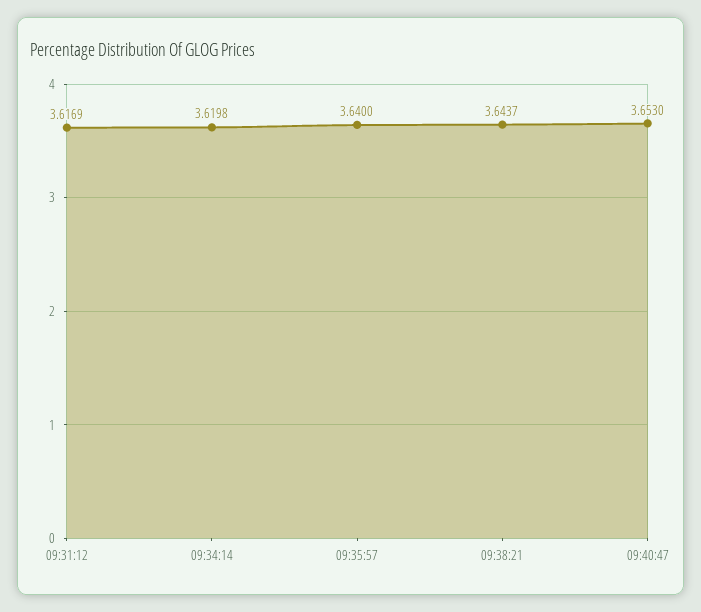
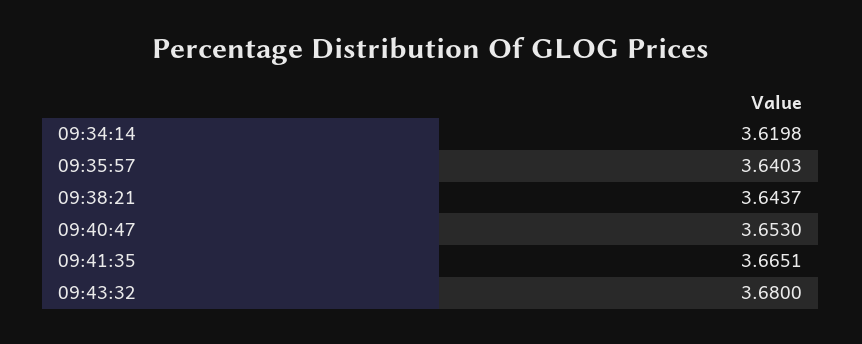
09:31:12: 3.6169 -> none
09:35:57: 3.64 -> 3.6403
09:41:35: none -> 3.6651
09:43:32: none -> 3.68

